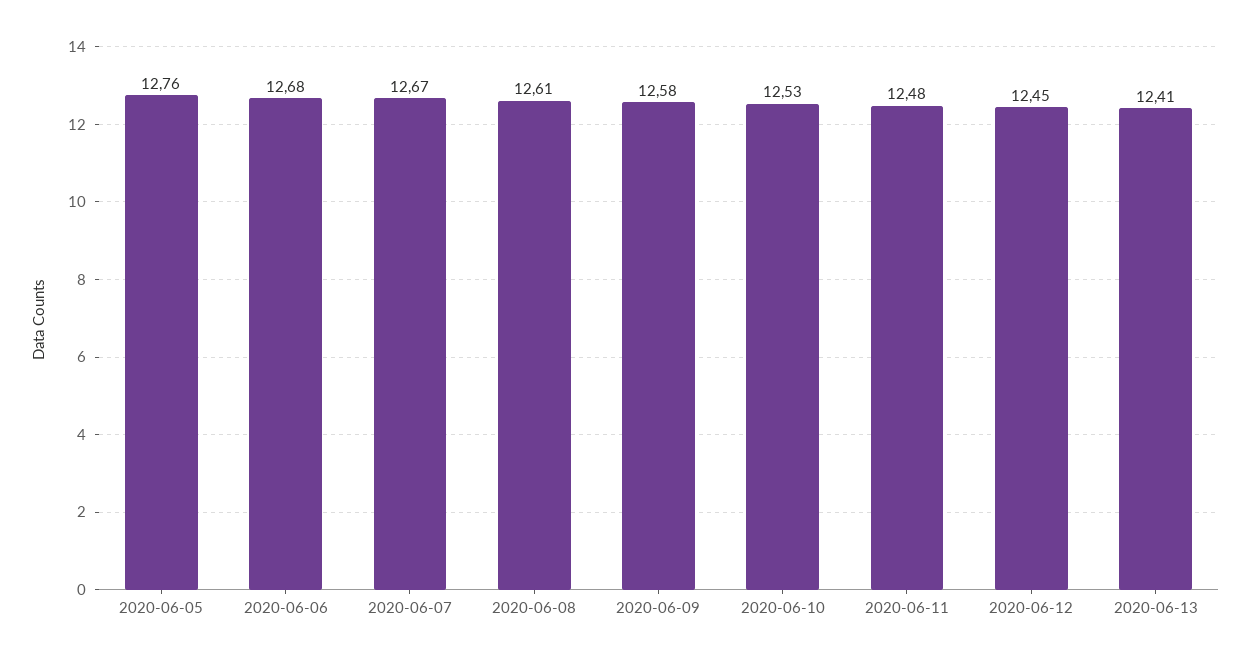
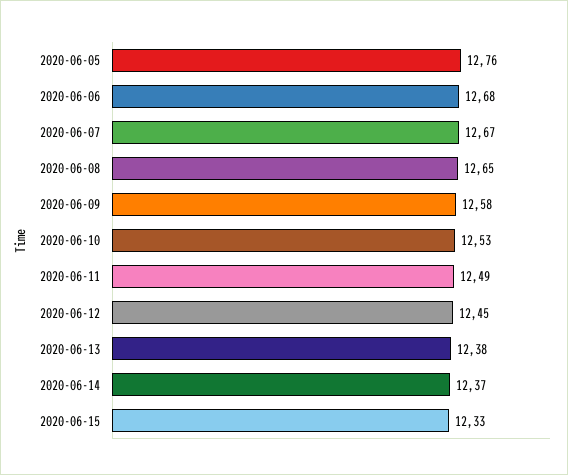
2020-06-08: 12.61 -> 12.65
2020-06-11: 12.48 -> 12.49
2020-06-13: 12.41 -> 12.38
2020-06-14: none -> 12.37
2020-06-15: none -> 12.33

